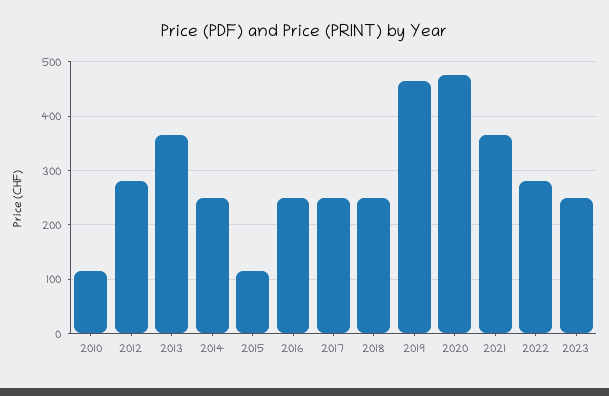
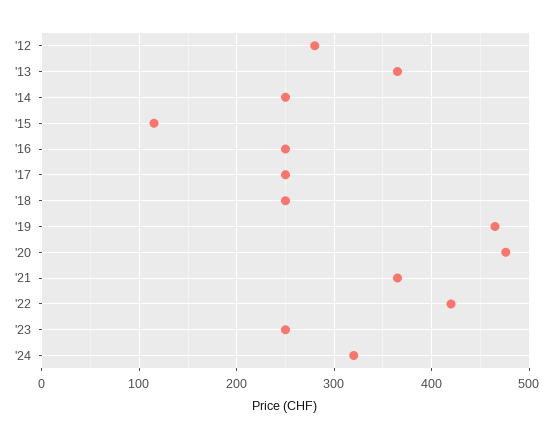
2010: 120 -> none
2022: 280 -> 420
'24: none -> 320

